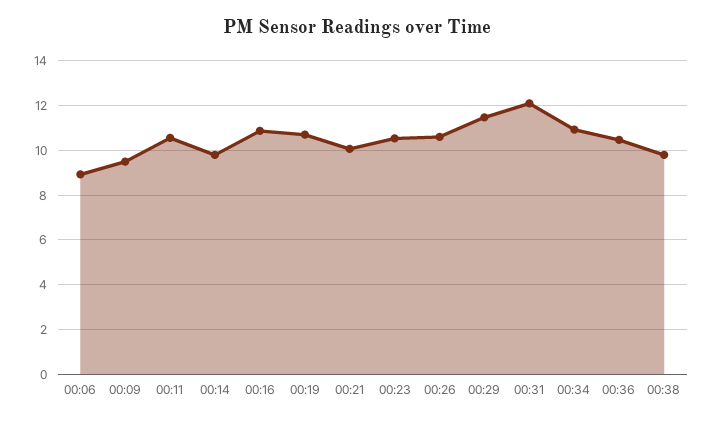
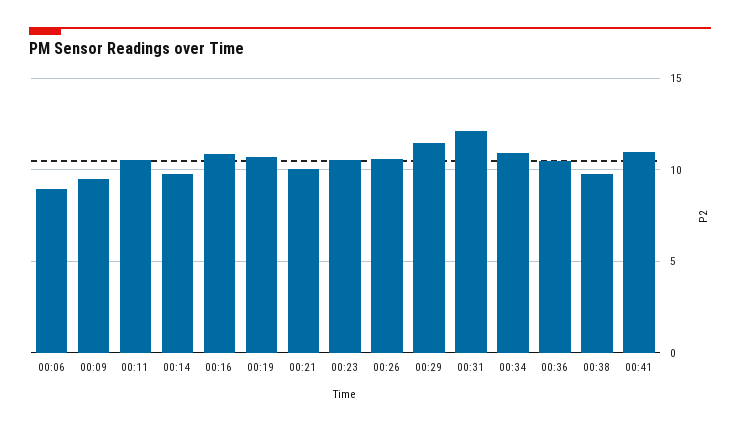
00:41: none -> 11

